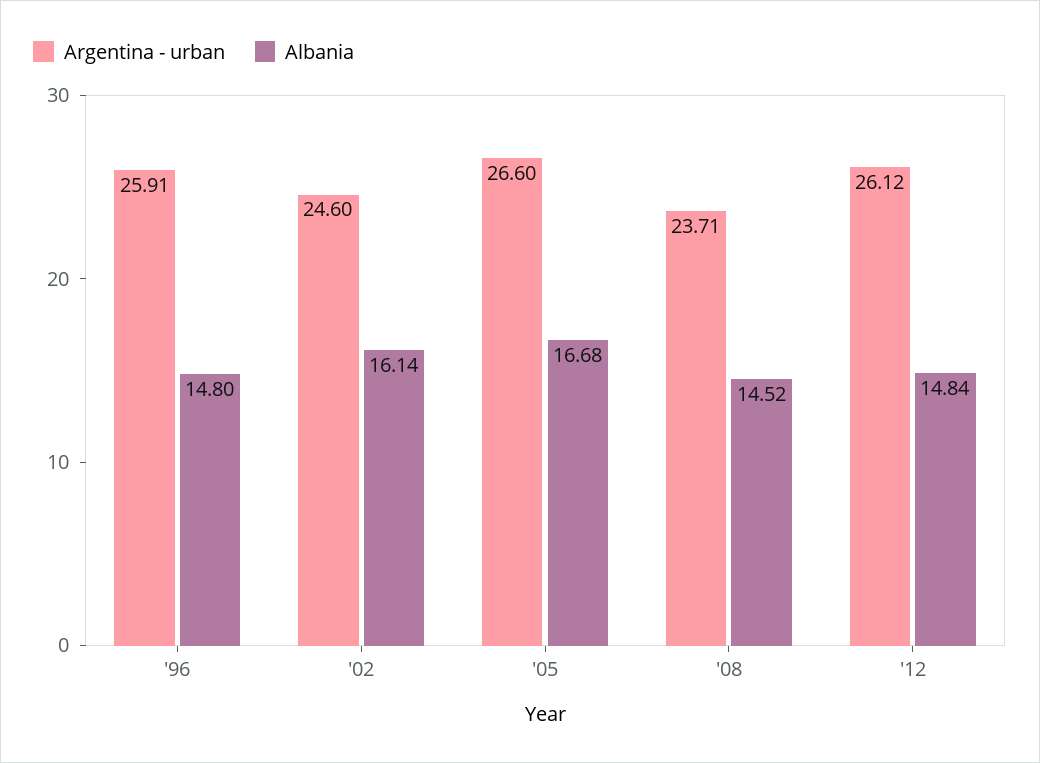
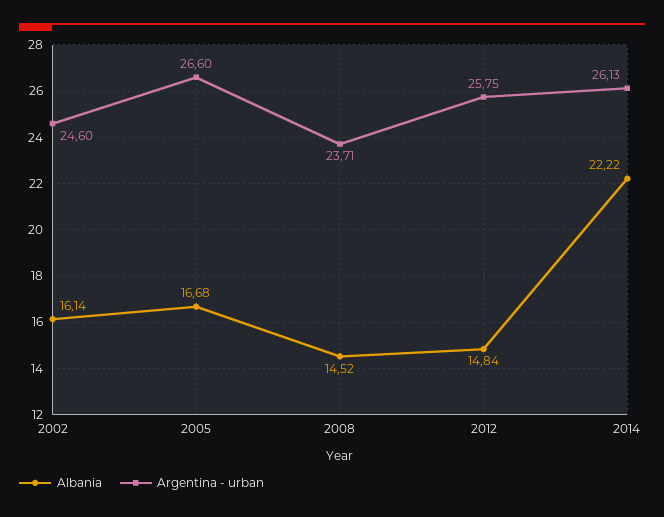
Argentina - urban, '96: 25.91 -> none
Albania, '96: 14.8 -> none
Argentina - urban, '12: 26.12 -> 25.75
Albania, 2014: none -> 22.22
Argentina - urban, 2014: none -> 26.13

